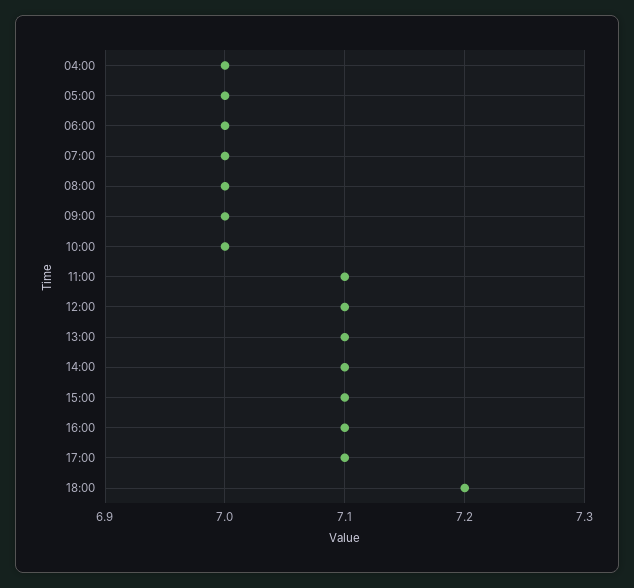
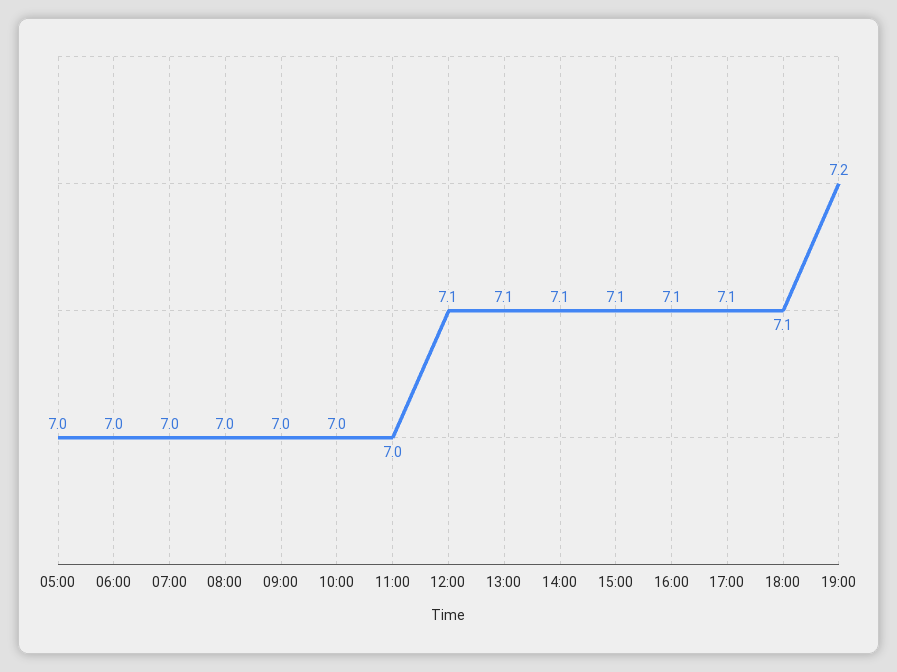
04:00: 7 -> none
11:00: 7.1 -> 7
18:00: 7.2 -> 7.1
19:00: none -> 7.2

